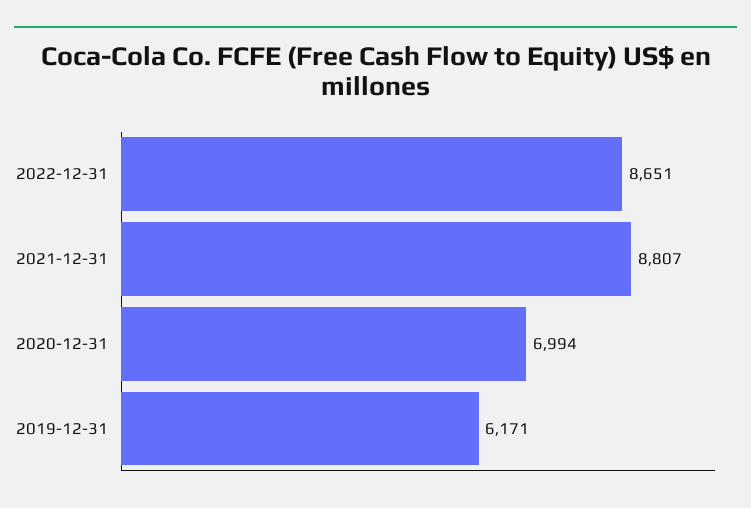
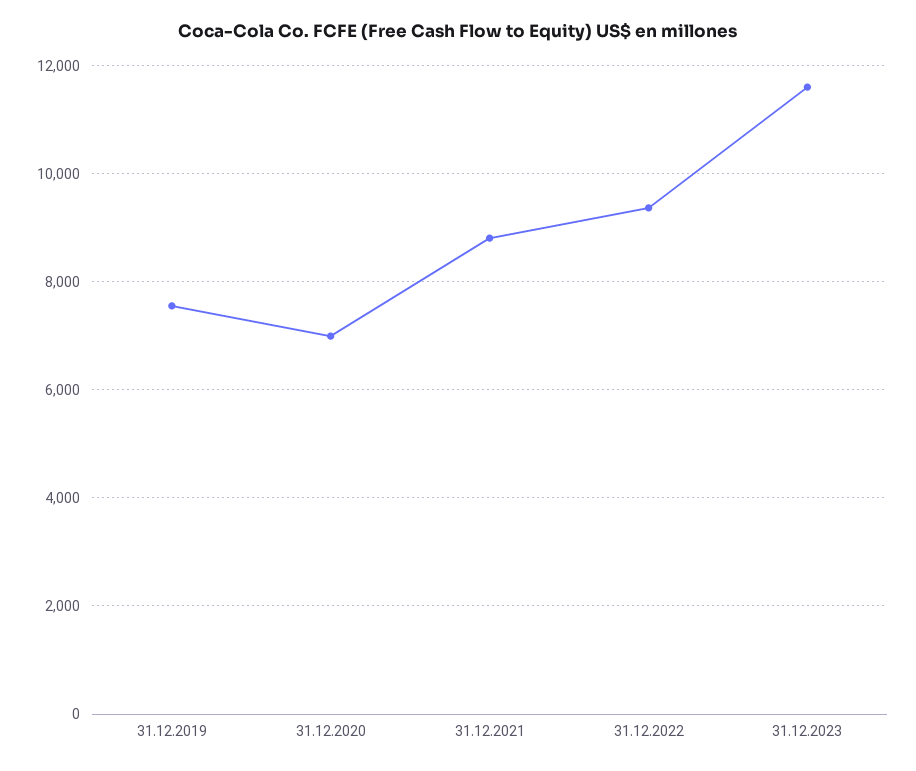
2022-12-31: 8651 -> 9400
2019-12-31: 6171 -> 7600
31.12.2023: none -> 11600

